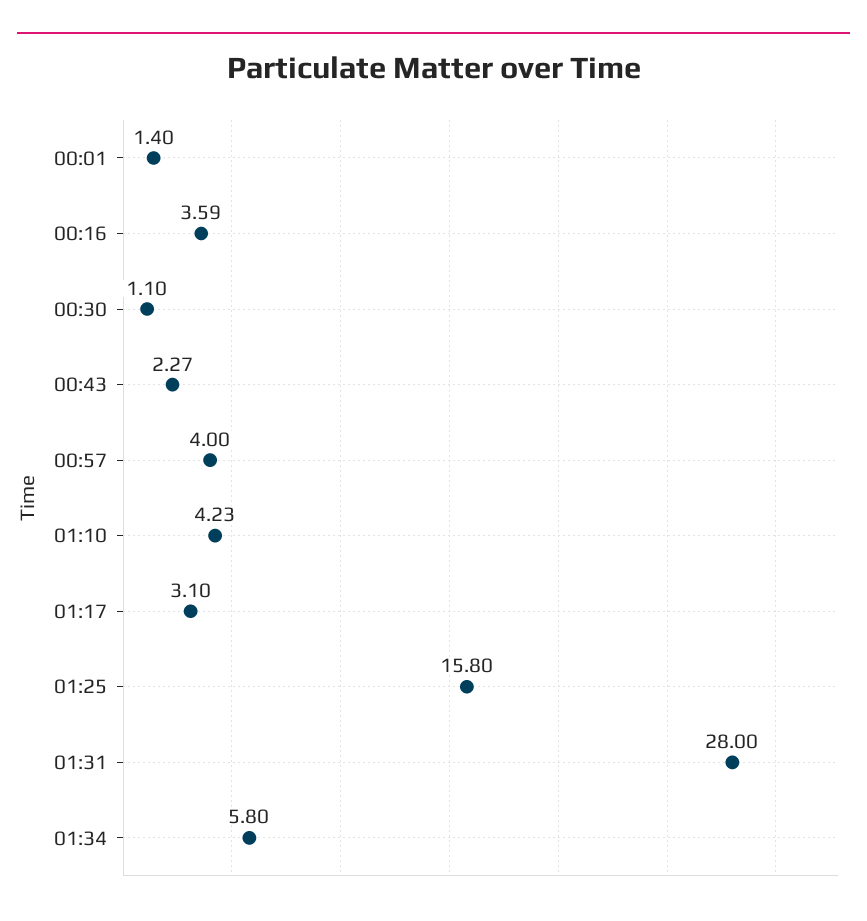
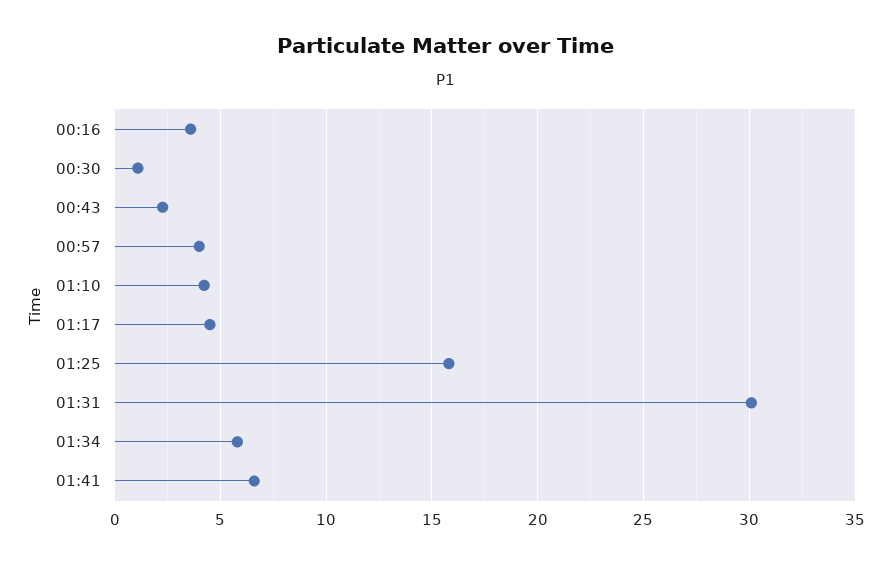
00:01: 1.4 -> none
01:17: 3.1 -> 4.5
01:31: 28 -> 30
01:41: none -> 6.5

